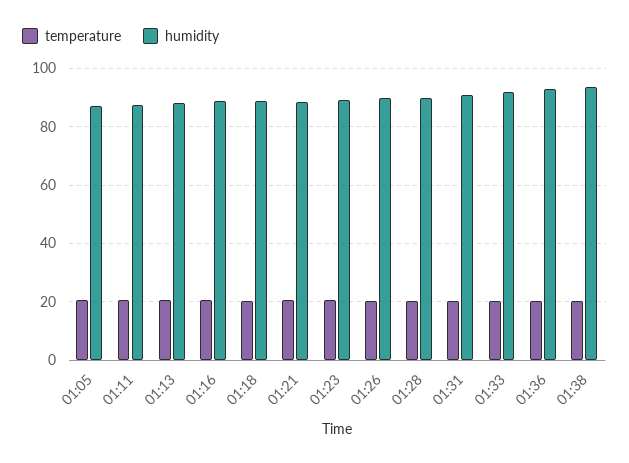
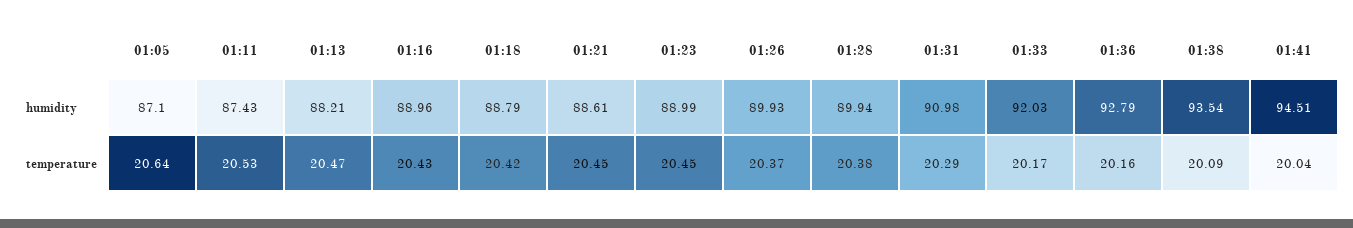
humidity, 01:41: none -> 94.51
temperature, 01:41: none -> 20.04

